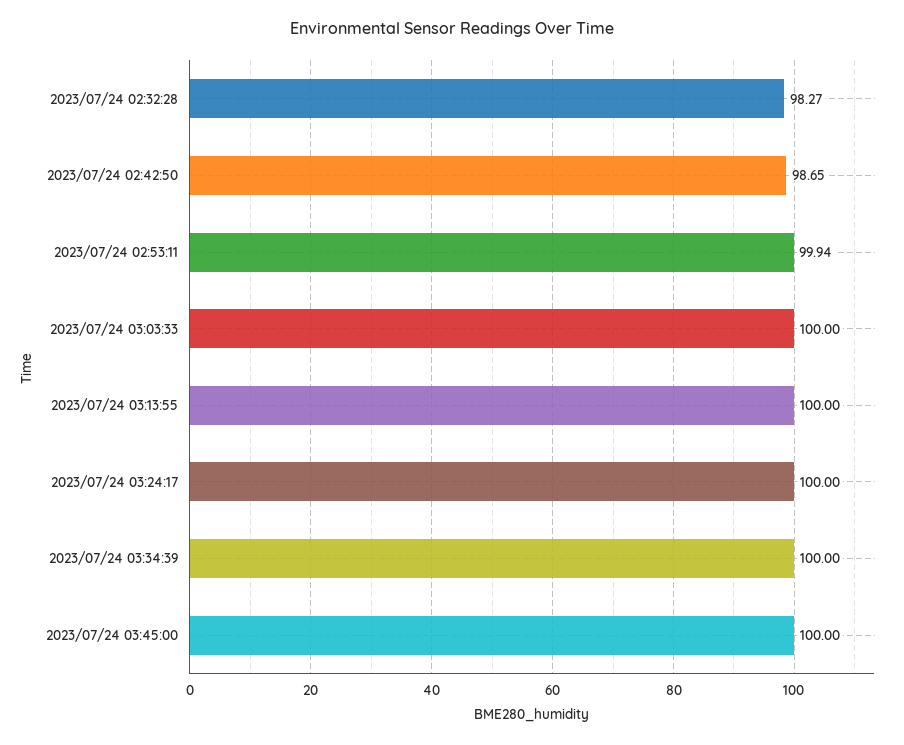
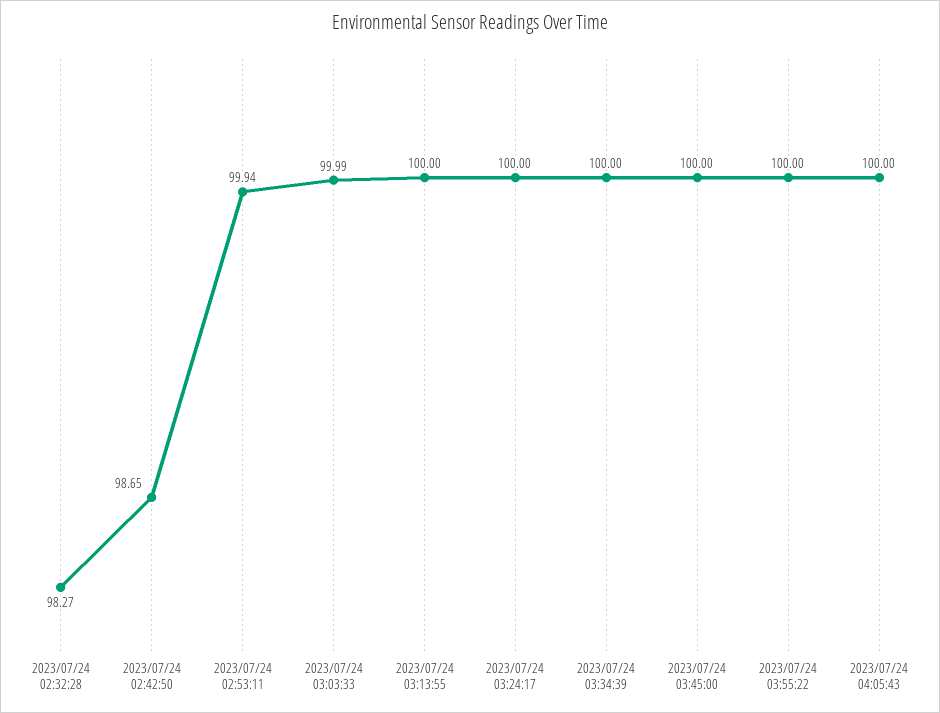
2023/07/24 03:03:33: 100 -> 99.99
2023/07/24 03:55:22: none -> 100
2023/07/24 04:05:43: none -> 100

